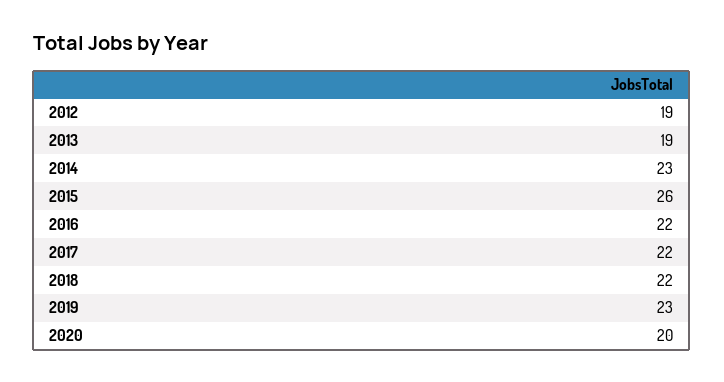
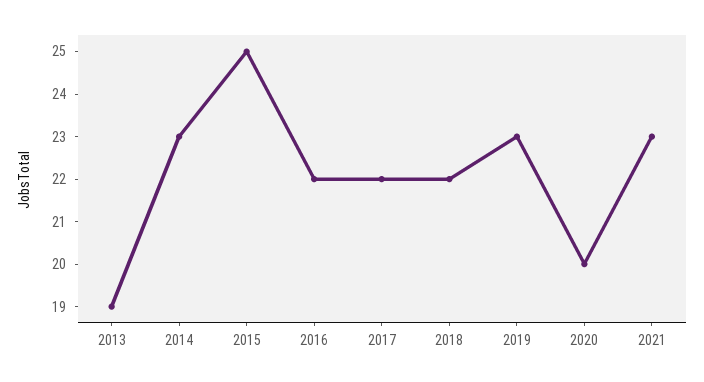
2012: 19 -> none
2015: 26 -> 25
2021: none -> 23

